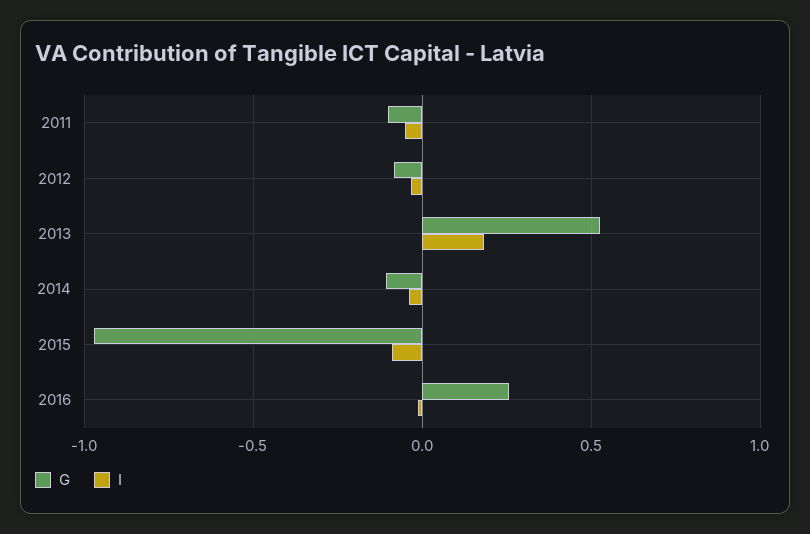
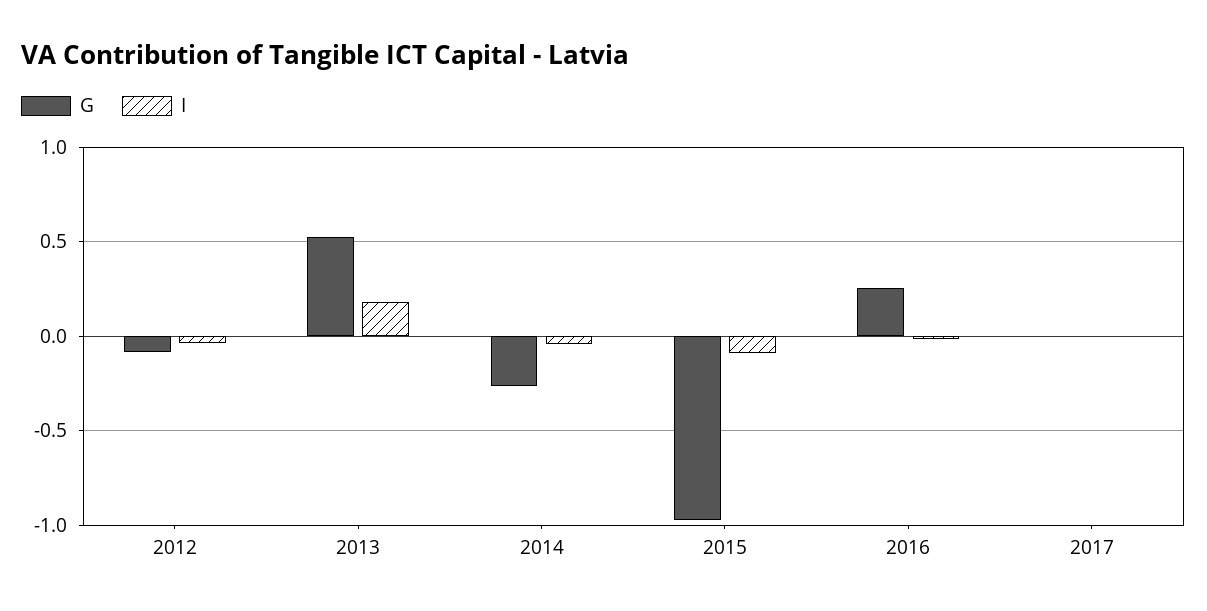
G, 2011: -0.1 -> none
I, 2011: -0.05 -> none
G, 2014: -0.1 -> -0.25
G, 2017: none -> 0
I, 2017: none -> 0

